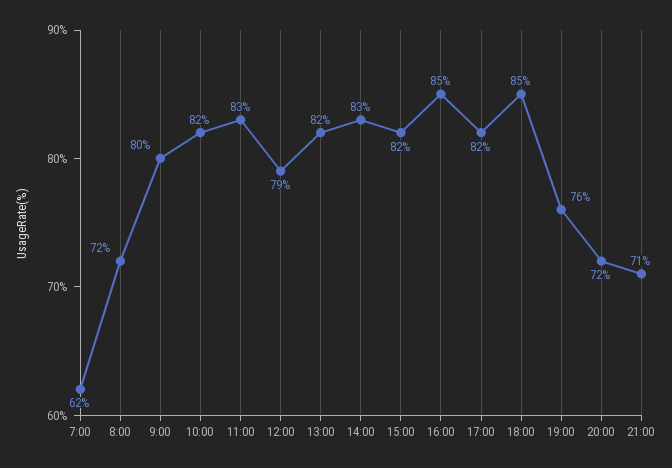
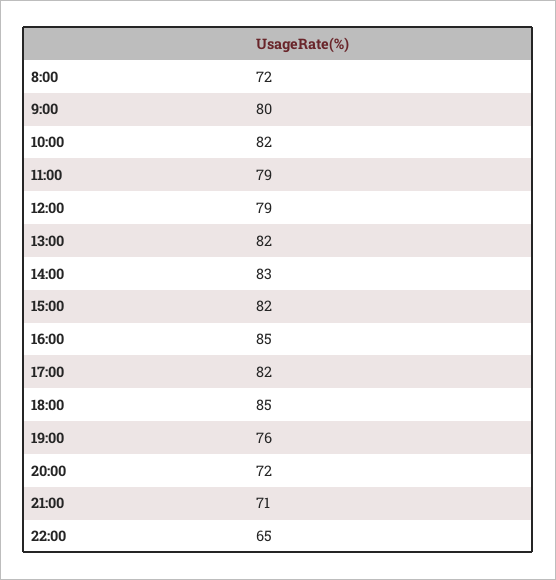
7:00: 62 -> none
11:00: 83 -> 79
22:00: none -> 65

